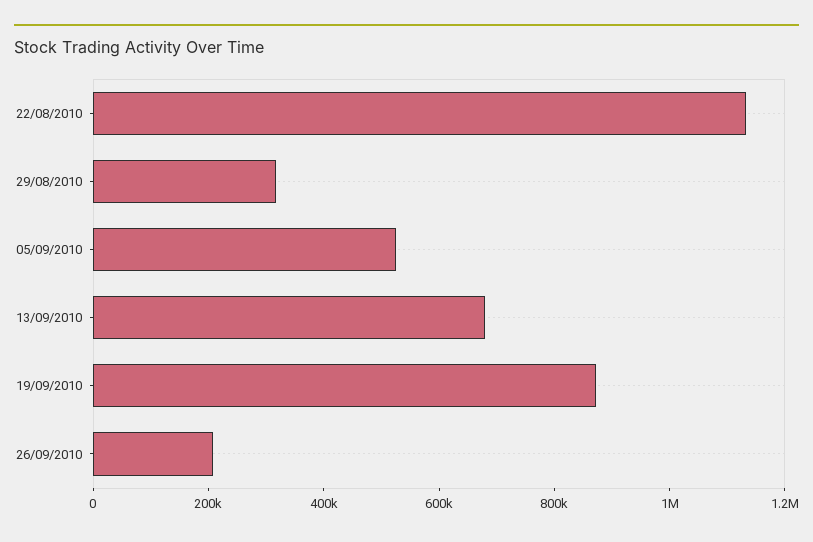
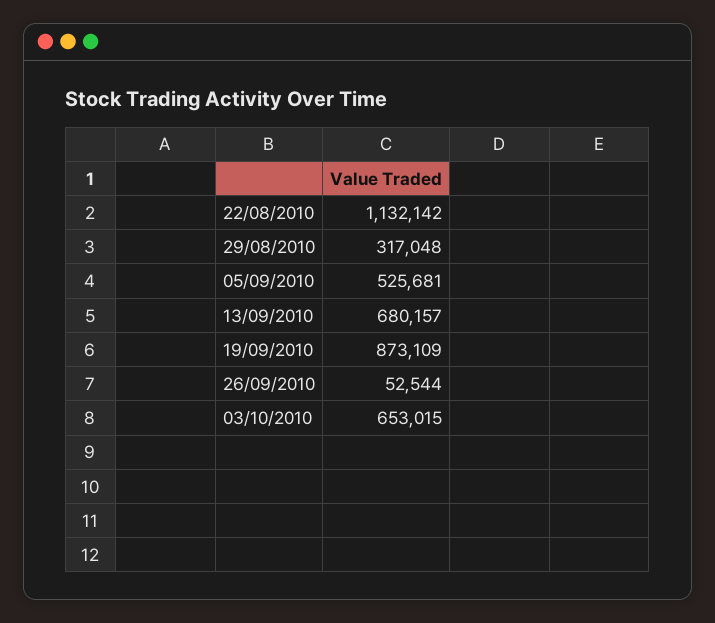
26/09/2010: 200000 -> 52544
03/10/2010: none -> 653015

